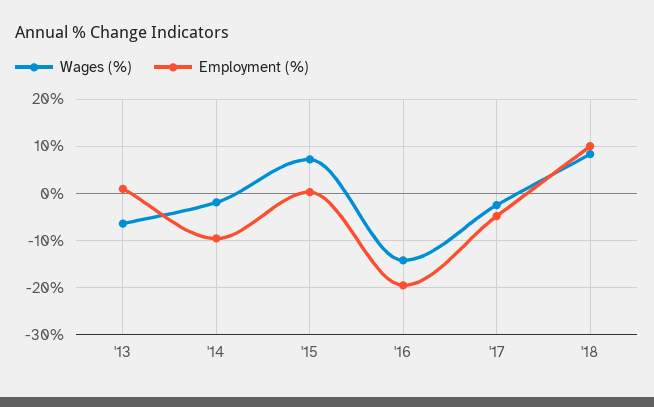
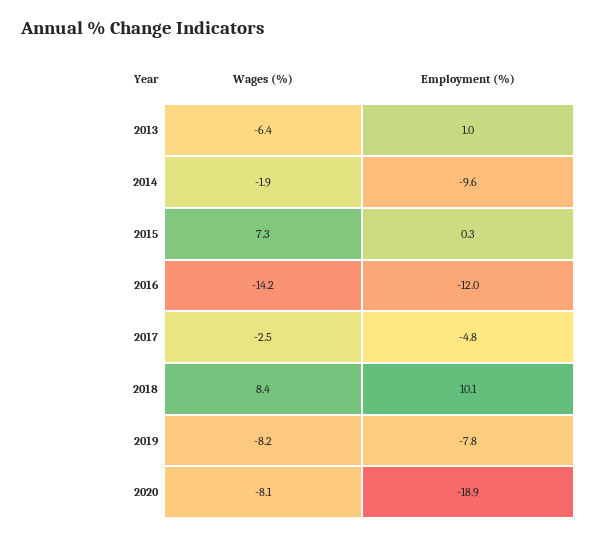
Employment (%), '16: -20 -> -12
Wages (%), 2019: none -> -8.2
Employment (%), 2019: none -> -7.8
Wages (%), 2020: none -> -8.1
Employment (%), 2020: none -> -18.9

